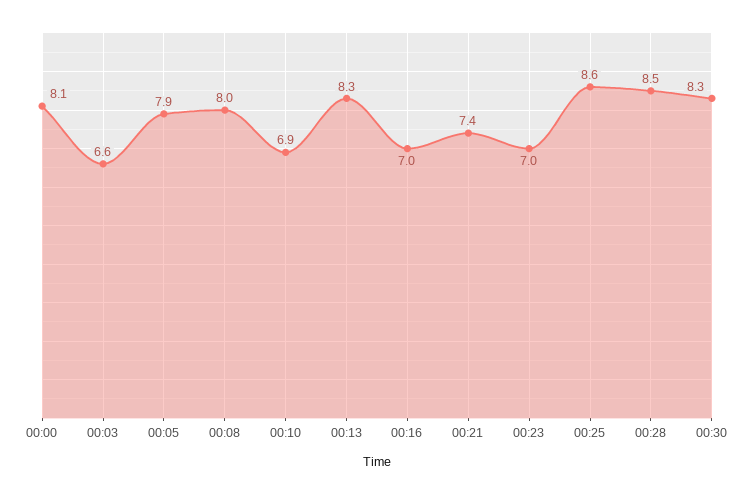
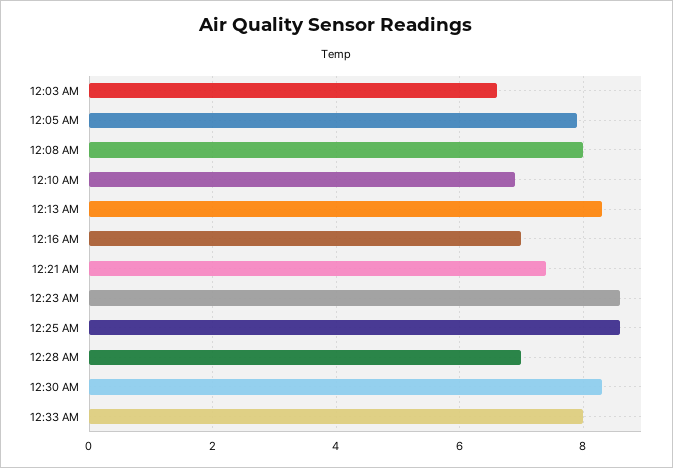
00:00: 8.1 -> none
00:23: 7 -> 8.5
00:28: 8.5 -> 7
12:33 AM: none -> 8

